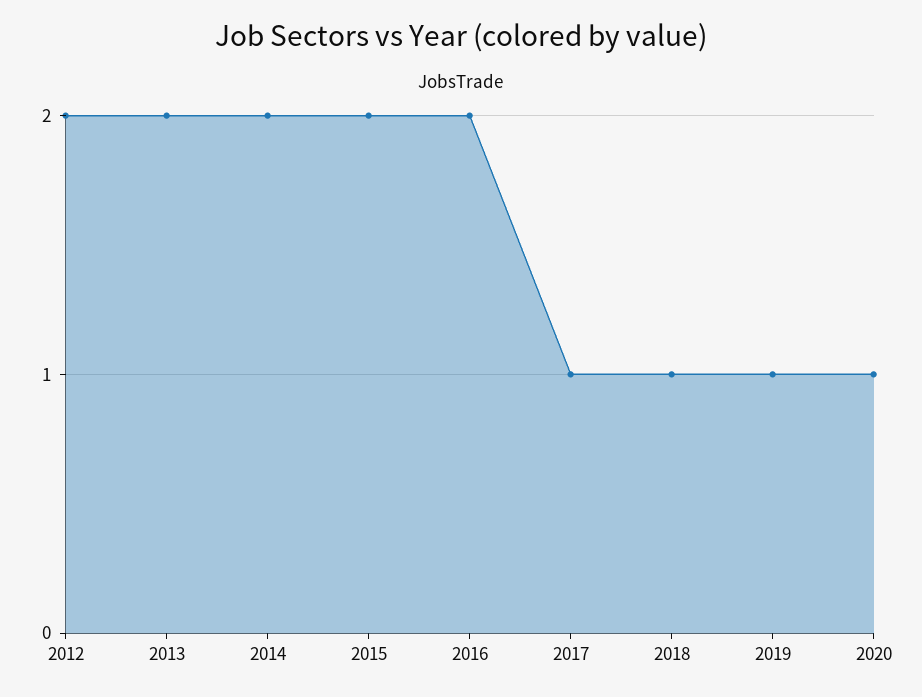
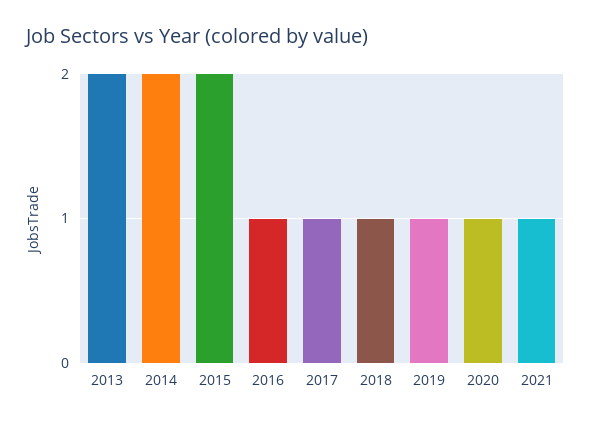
2012: 2 -> none
2016: 2 -> 1
2021: none -> 1

